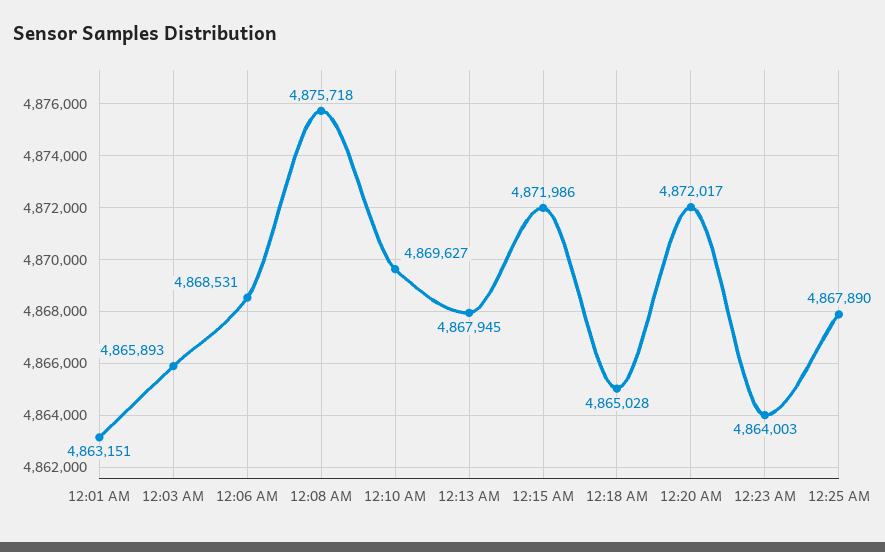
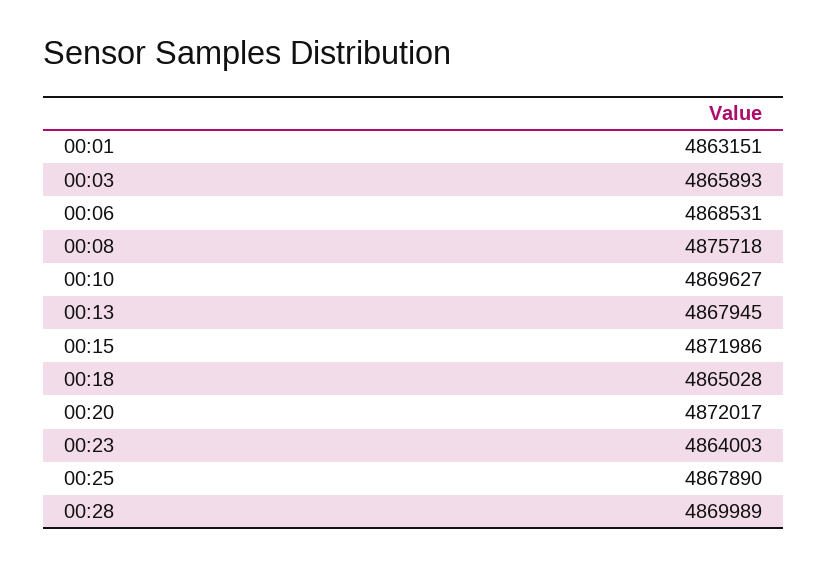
00:28: none -> 4869989

